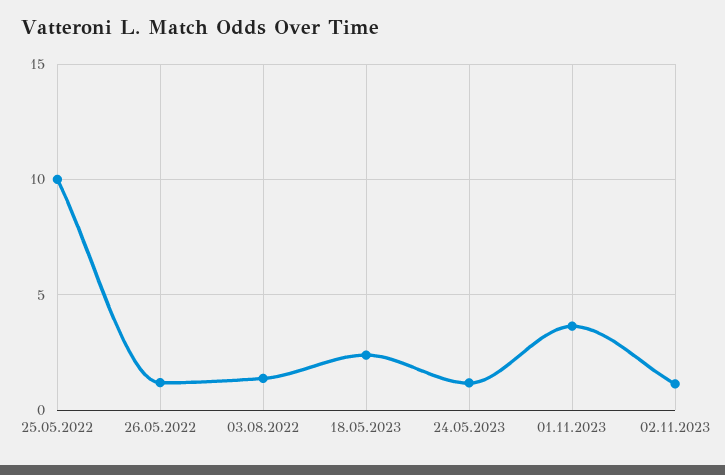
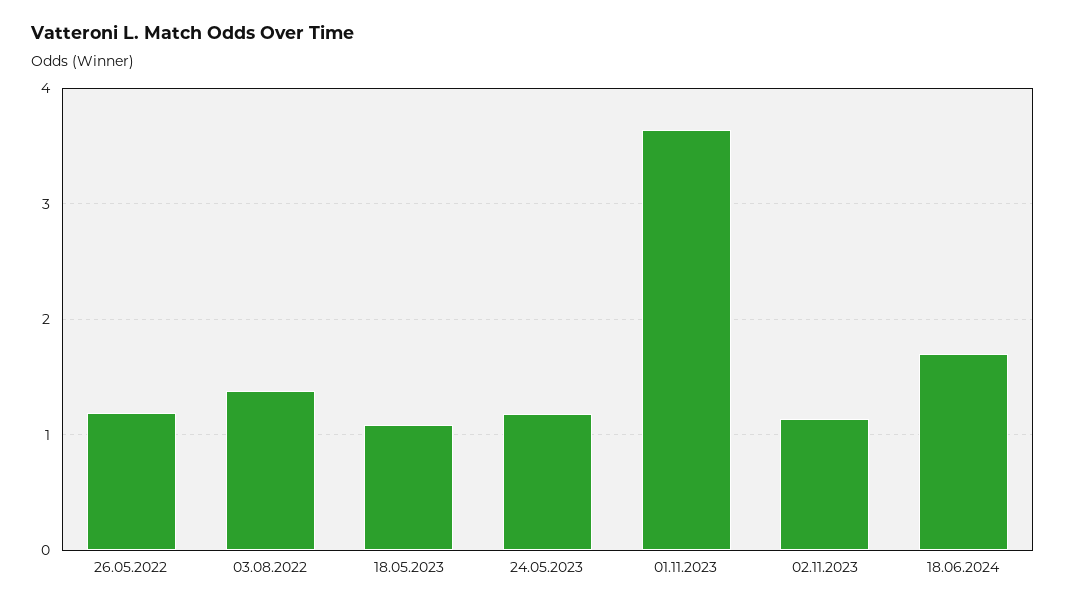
25.05.2022: 10 -> none
18.05.2023: 2.5 -> 1.1
18.06.2024: none -> 1.7

